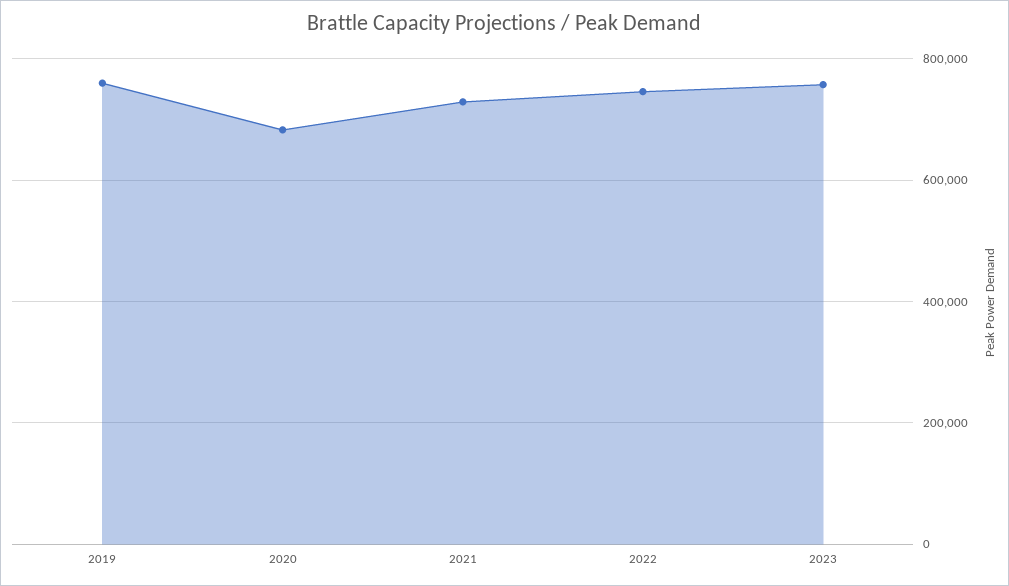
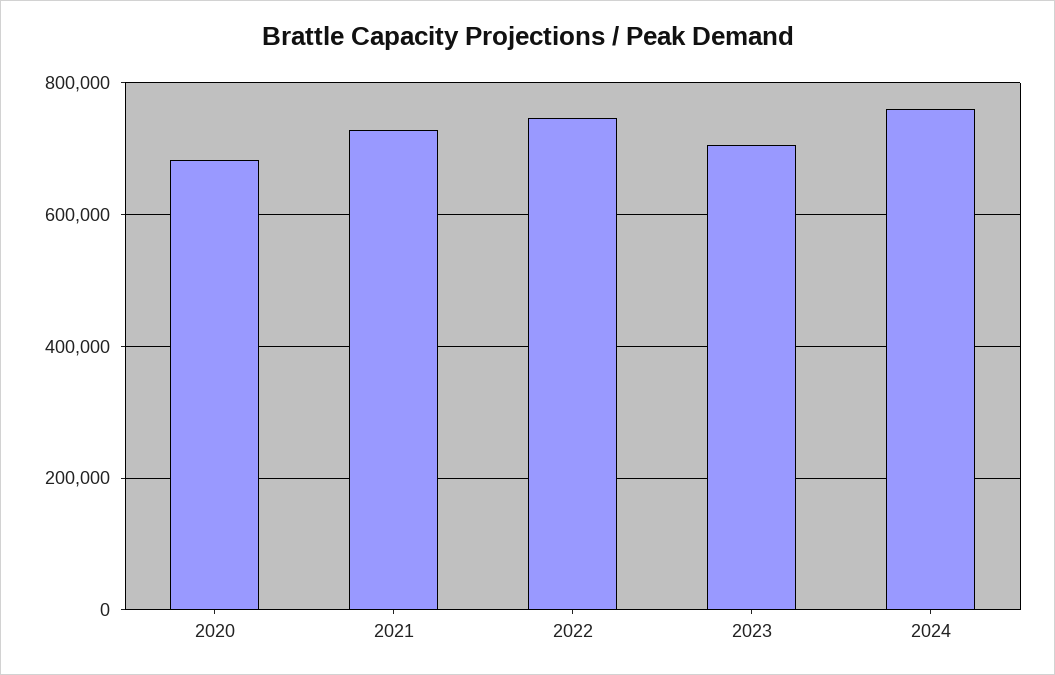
2019: 760000 -> none
2023: 760000 -> 700000
2024: none -> 760000

